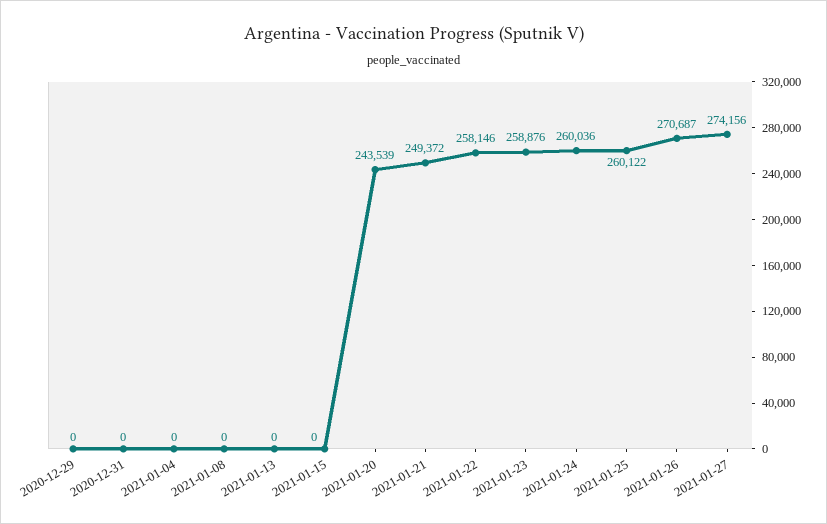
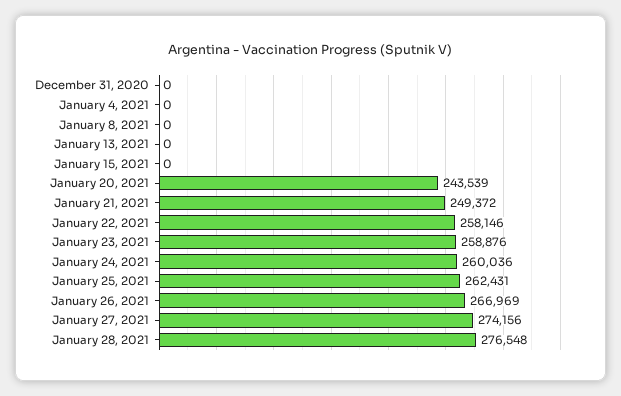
2020-12-29: 0 -> none
2021-01-25: 260122 -> 262431
2021-01-26: 270687 -> 266969
January 28, 2021: none -> 276548

